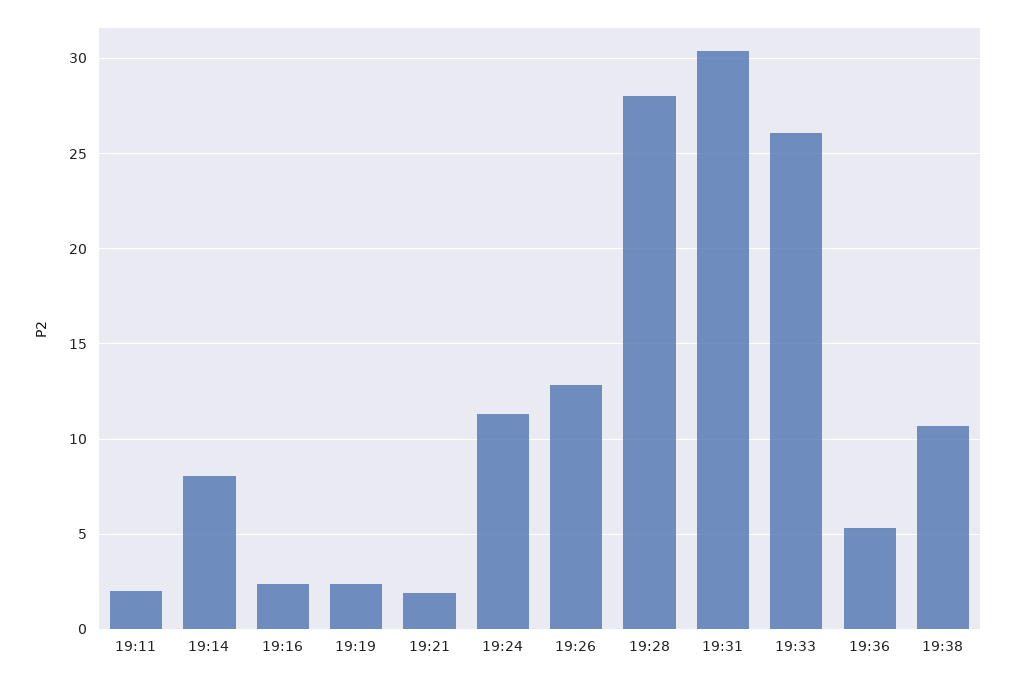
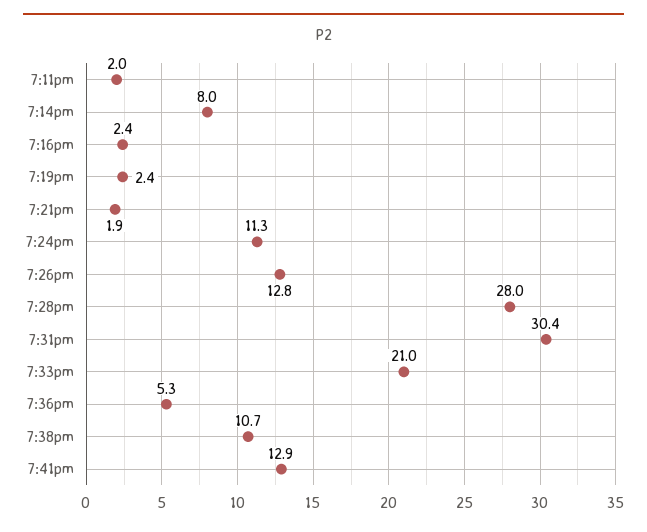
19:33: 26 -> 21
7:41pm: none -> 12.9

